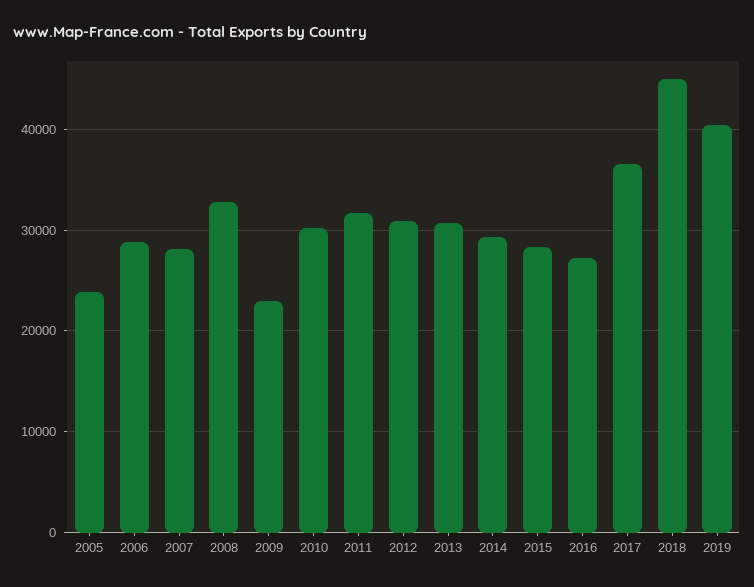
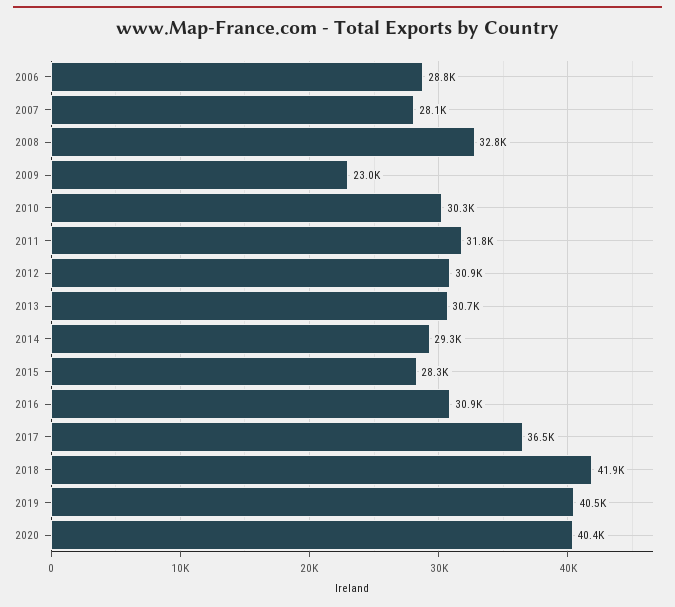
2005: 24000 -> none
2016: 27000 -> 30900
2018: 45000 -> 41900
2020: none -> 40400

